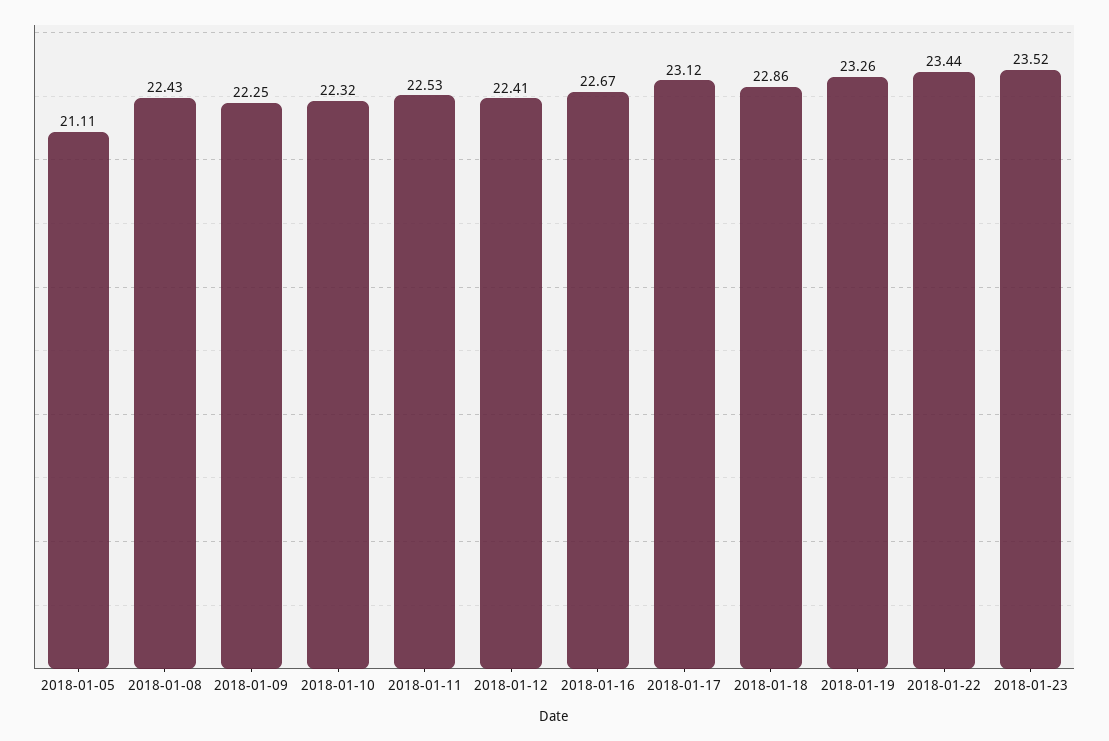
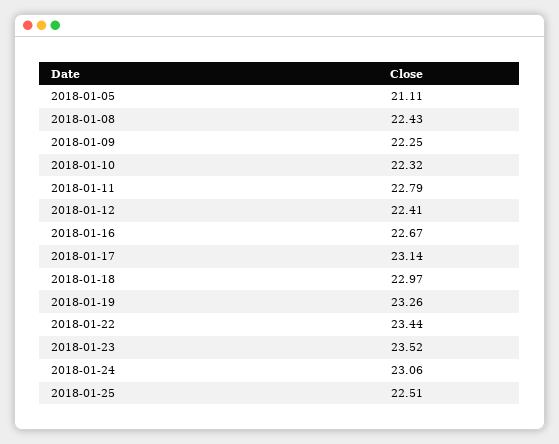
2018-01-11: 22.53 -> 22.79
2018-01-17: 23.12 -> 23.14
2018-01-18: 22.86 -> 22.97
2018-01-24: none -> 23.06
2018-01-25: none -> 22.51

